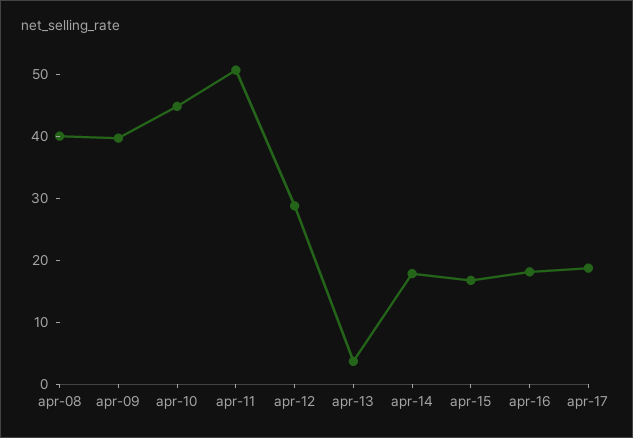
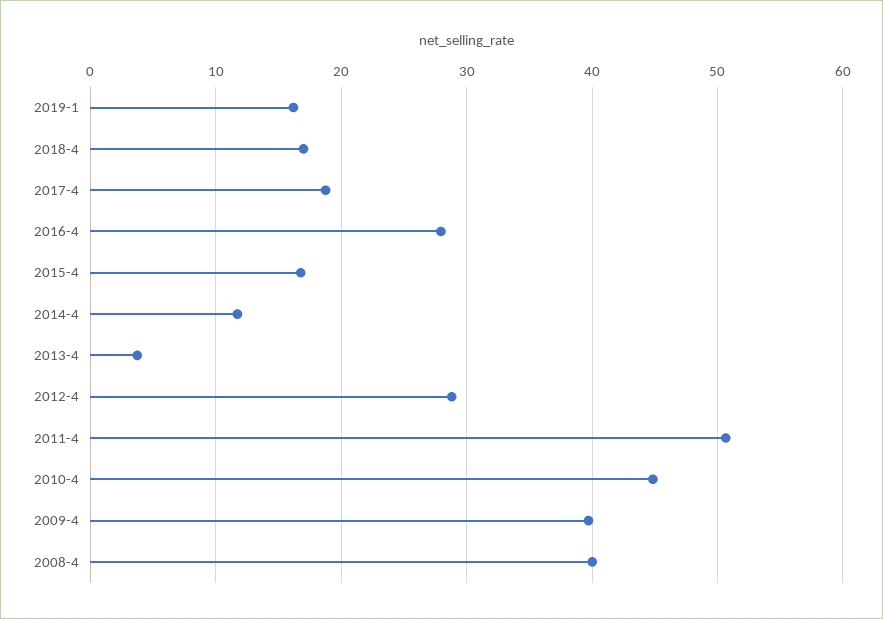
apr-14: 18 -> 12
apr-16: 18 -> 28
2019-1: none -> 16
2018-4: none -> 17

